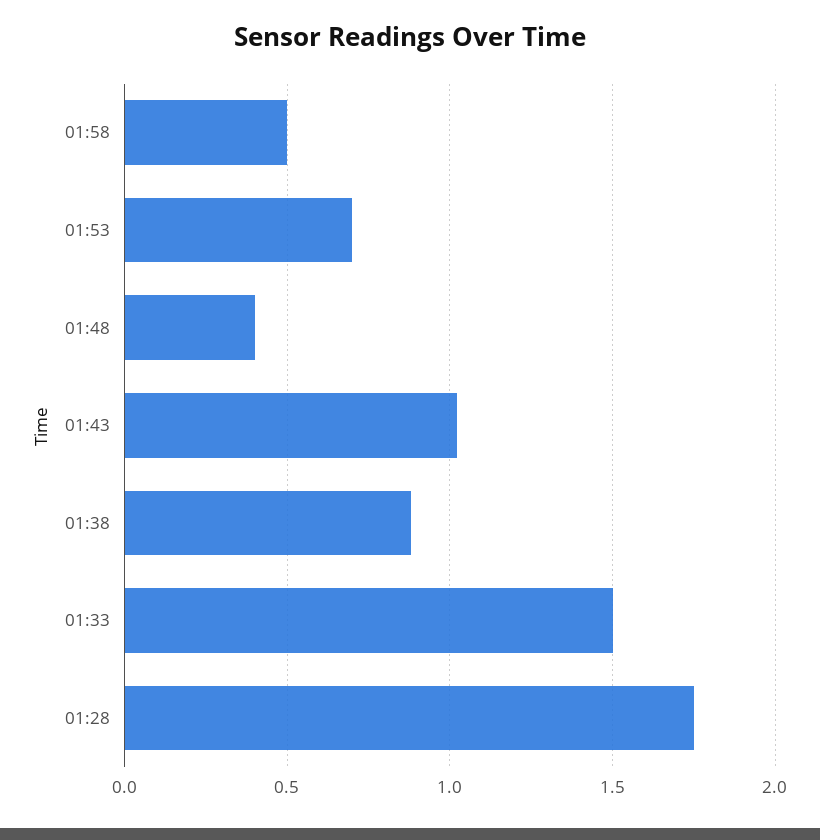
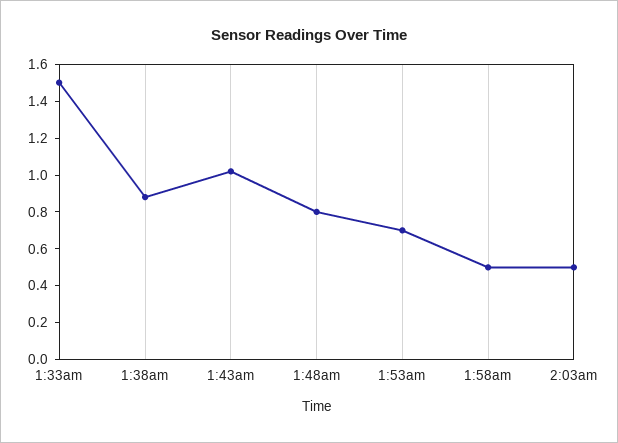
01:48: 0.4 -> 0.8
01:28: 1.75 -> none
2:03am: none -> 0.5

